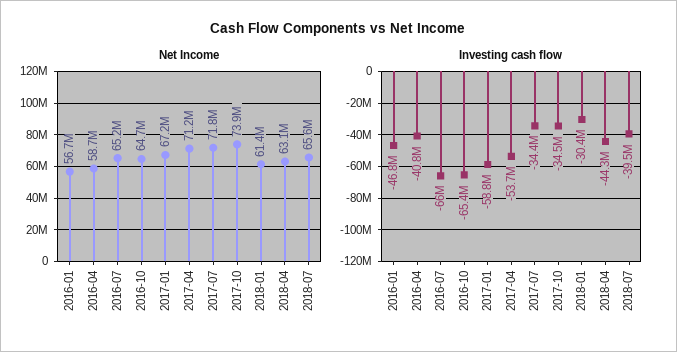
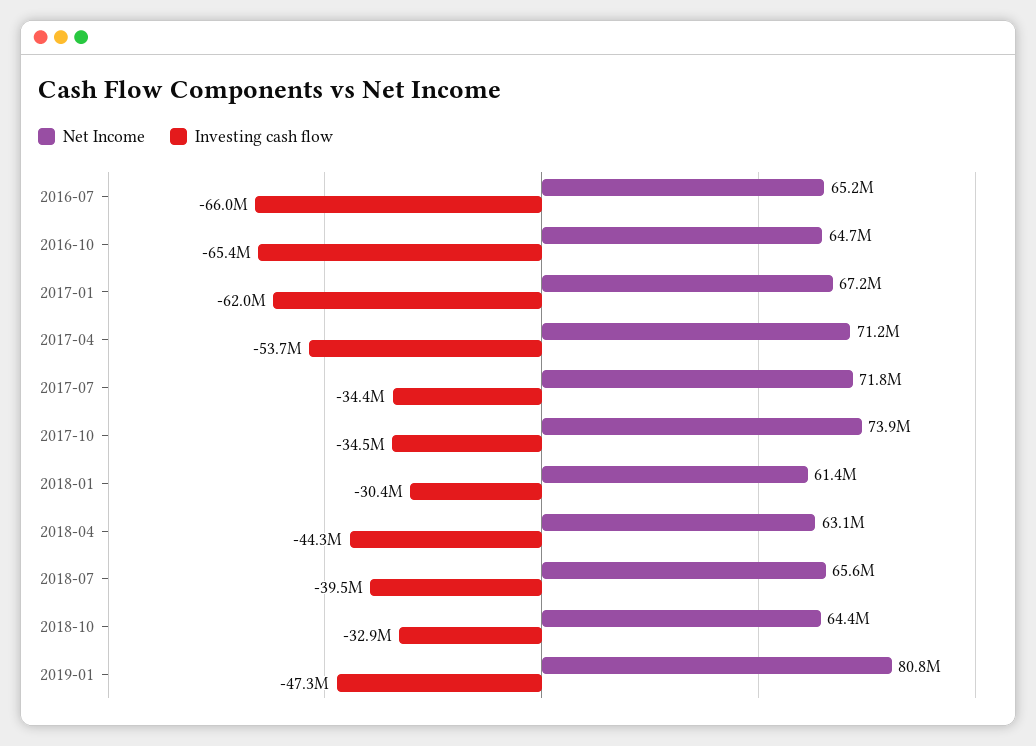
Net Income, 2016-01: 56700000 -> none
Net Income, 2016-04: 58700000 -> none
Investing cash flow, 2016-01: -46800000 -> none
Investing cash flow, 2016-04: -40800000 -> none
Investing cash flow, 2017-01: -58800000 -> -62000000
Net Income, 2018-10: none -> 64400000
Investing cash flow, 2018-10: none -> -32900000
Net Income, 2019-01: none -> 80800000
Investing cash flow, 2019-01: none -> -47300000

